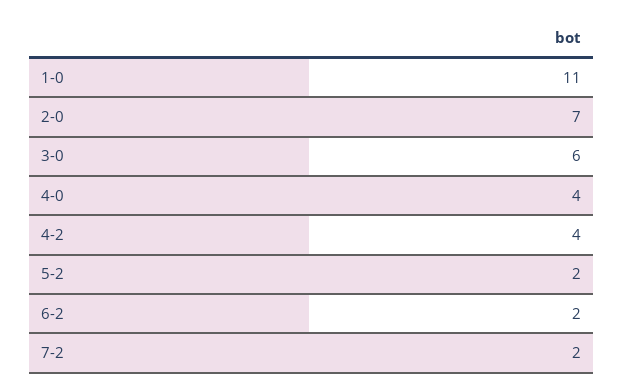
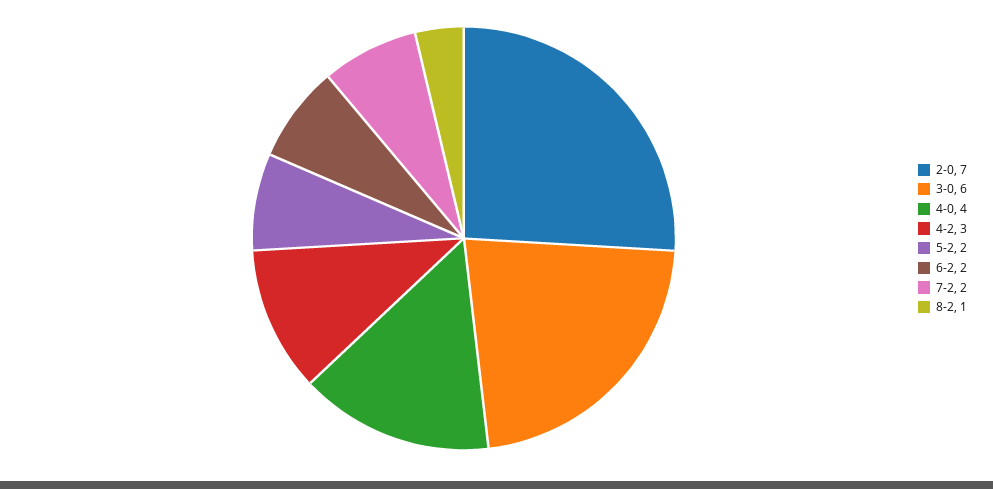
1-0: 11 -> none
4-2: 4 -> 3
8-2: none -> 1

